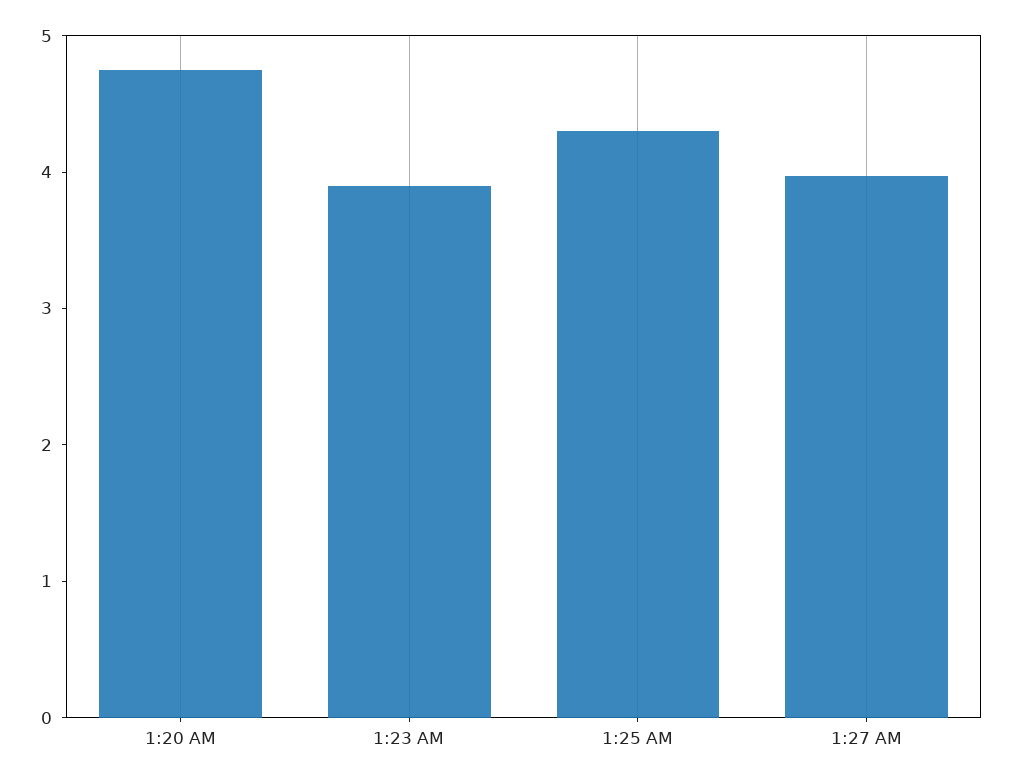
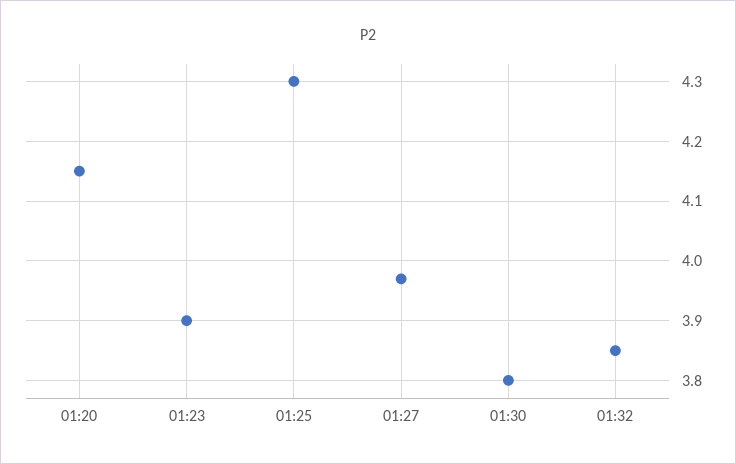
1:20 AM: 4.8 -> 4.15
01:30: none -> 3.8
01:32: none -> 3.85

